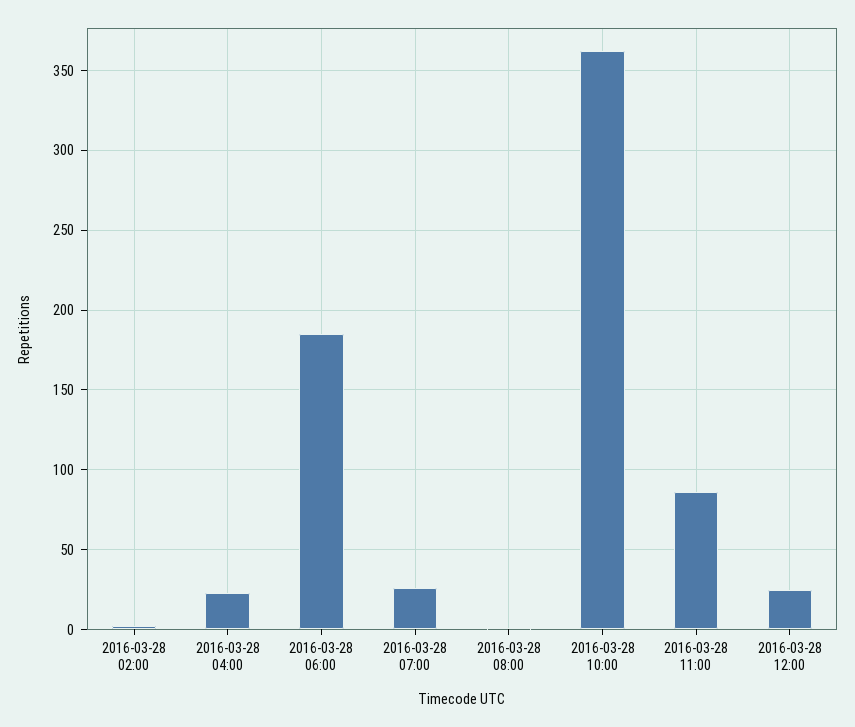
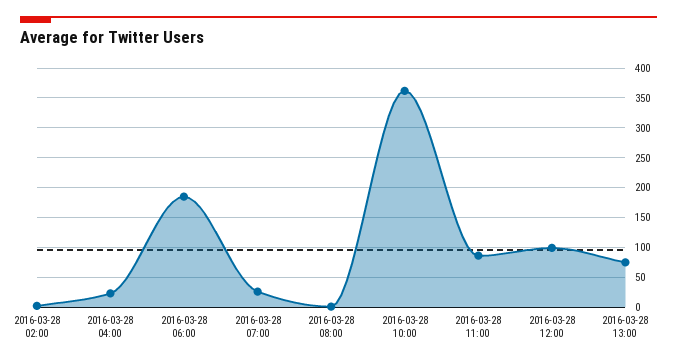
2016-03-28 12:00: 25 -> 100
2016-03-28 13:00: none -> 75

